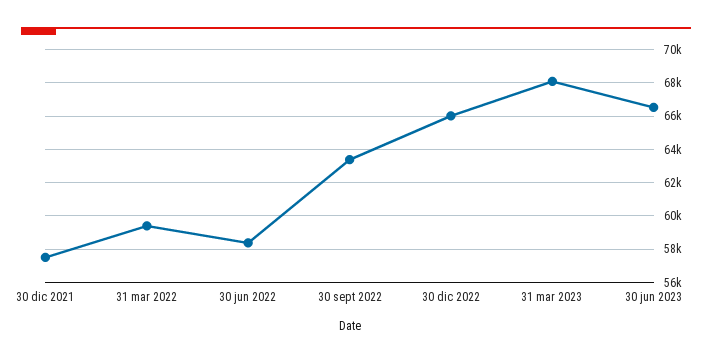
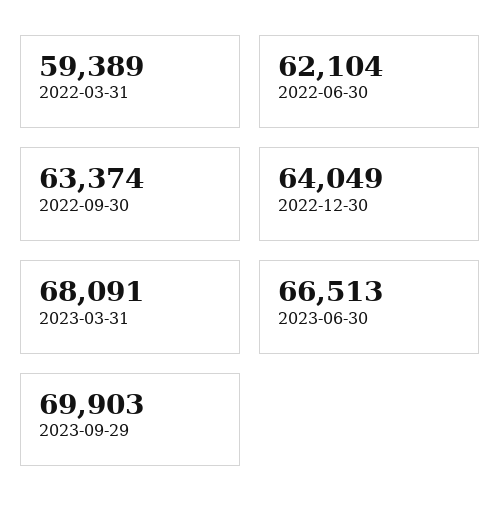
30 dic 2021: 57500 -> none
30 jun 2022: 58500 -> 62104
30 dic 2022: 66000 -> 64049
2023-09-29: none -> 69903

